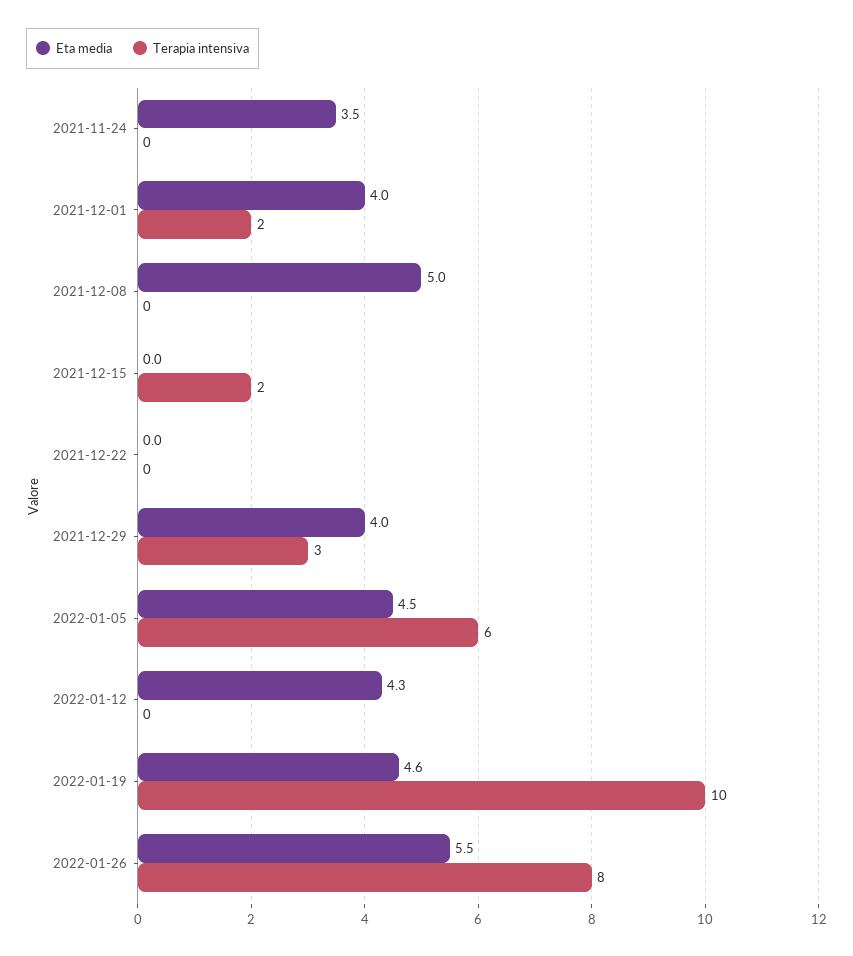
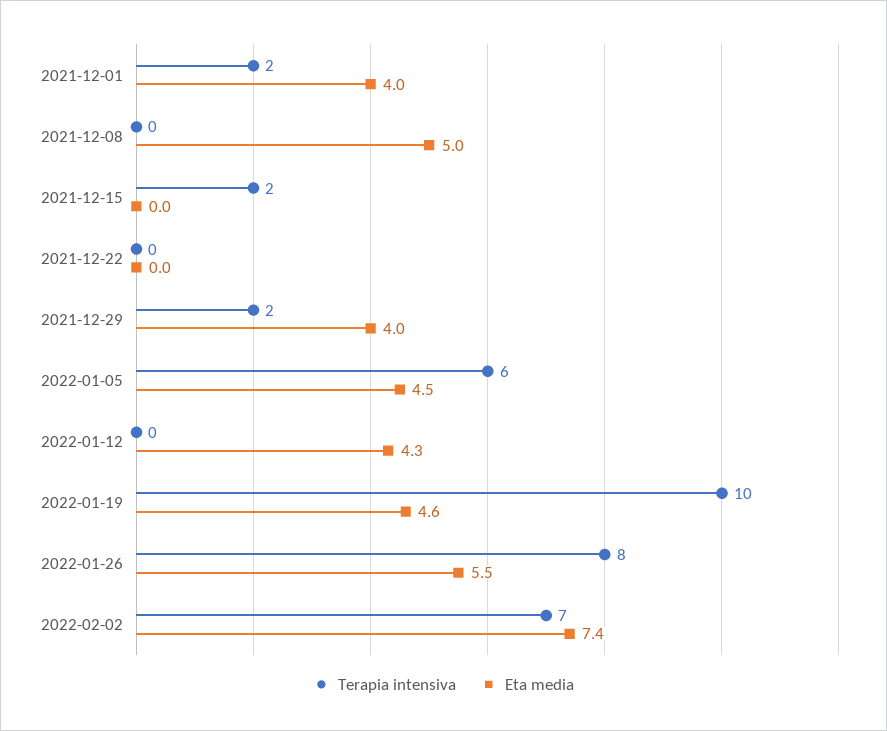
Eta media, 2021-11-24: 3.5 -> none
Terapia intensiva, 2021-11-24: 0 -> none
Terapia intensiva, 2021-12-29: 3 -> 2
Terapia intensiva, 2022-02-02: none -> 7
Eta media, 2022-02-02: none -> 7.4

